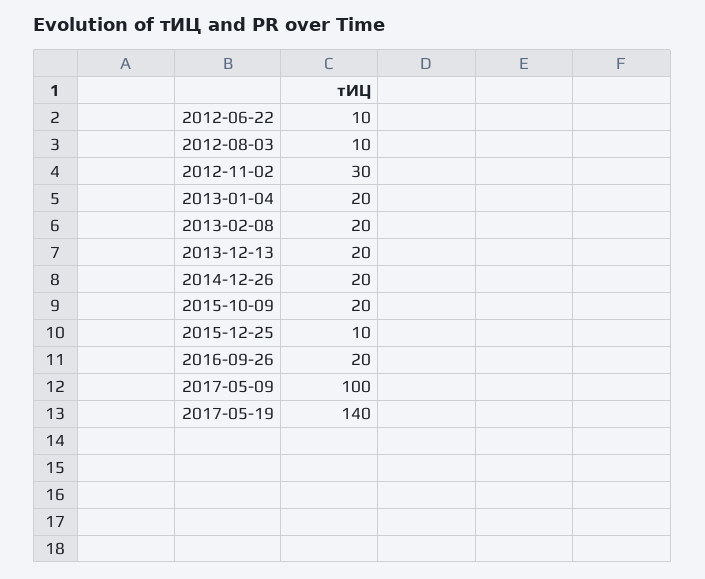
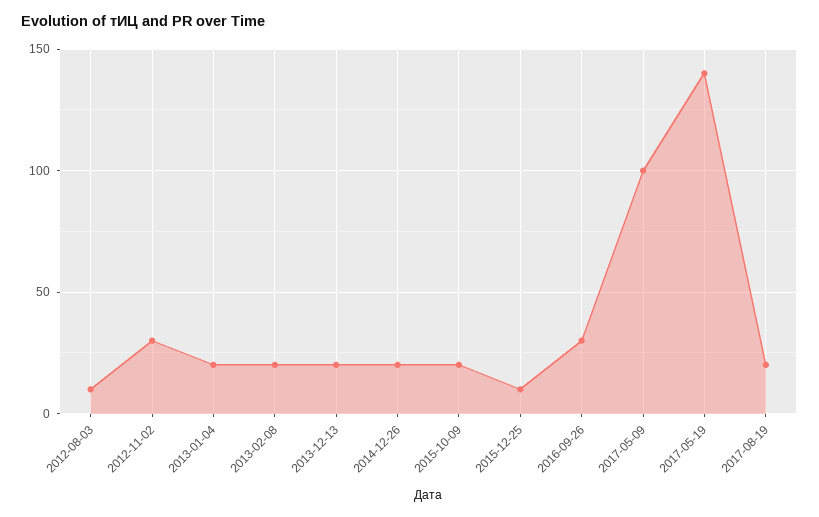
2012-06-22: 10 -> none
2016-09-26: 20 -> 30
2017-08-19: none -> 20

